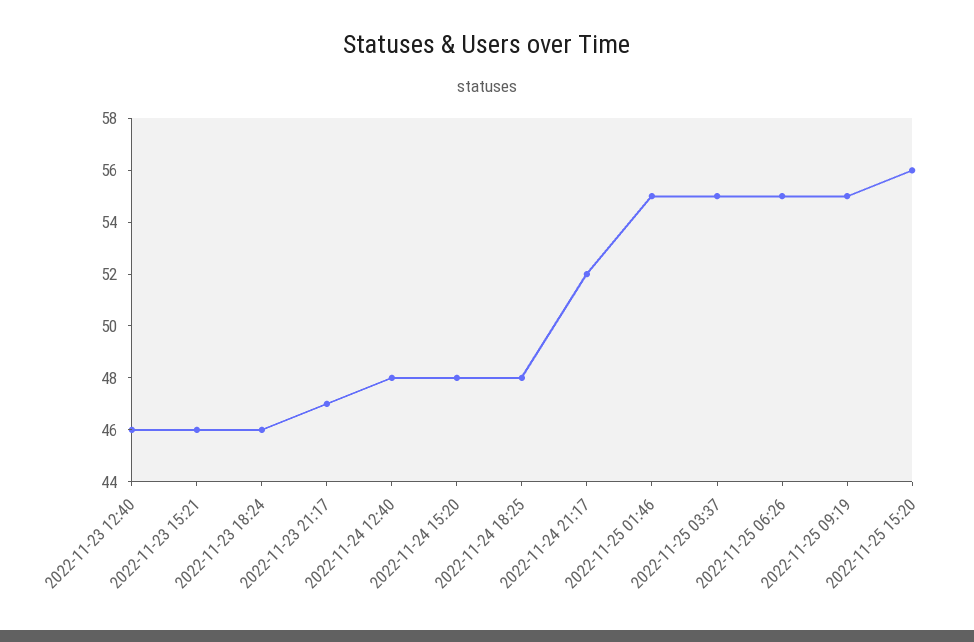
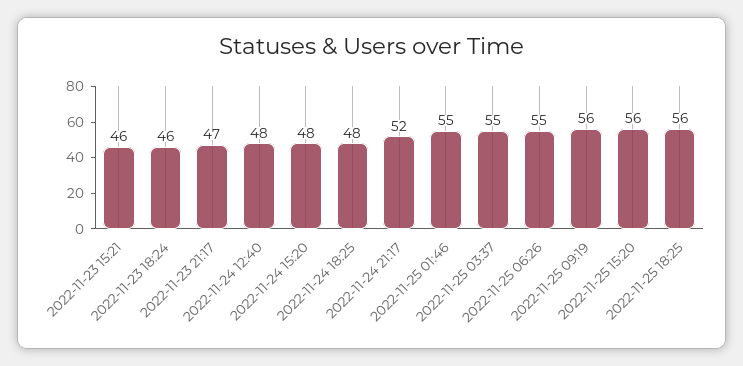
2022-11-23 12:40: 46 -> none
2022-11-25 09:19: 55 -> 56
2022-11-25 18:25: none -> 56

